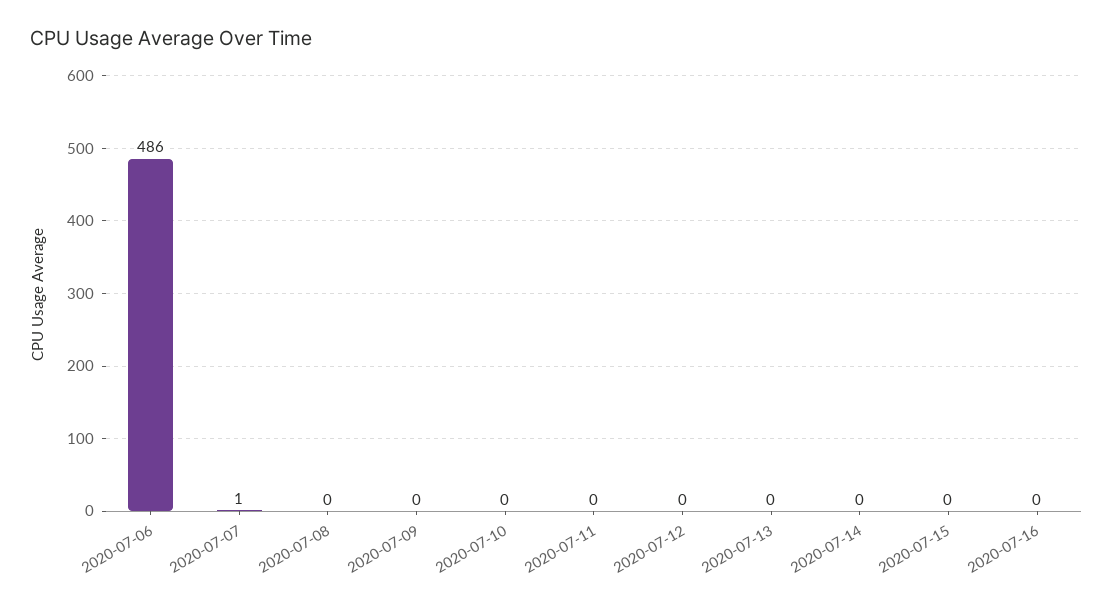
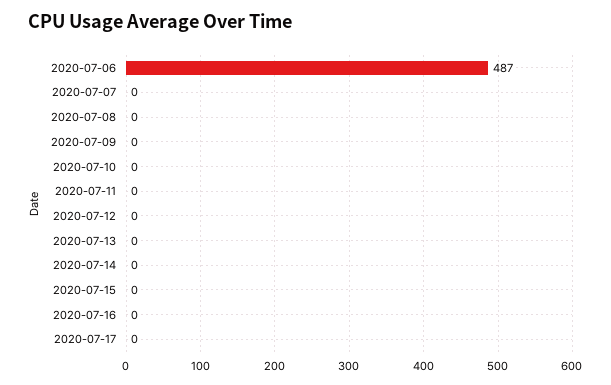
2020-07-06: 486 -> 487
2020-07-07: 1 -> 0
2020-07-17: none -> 0

